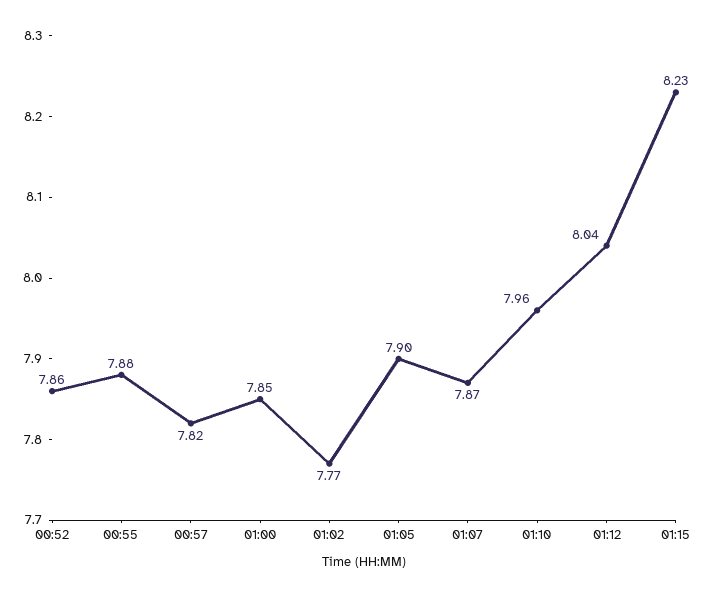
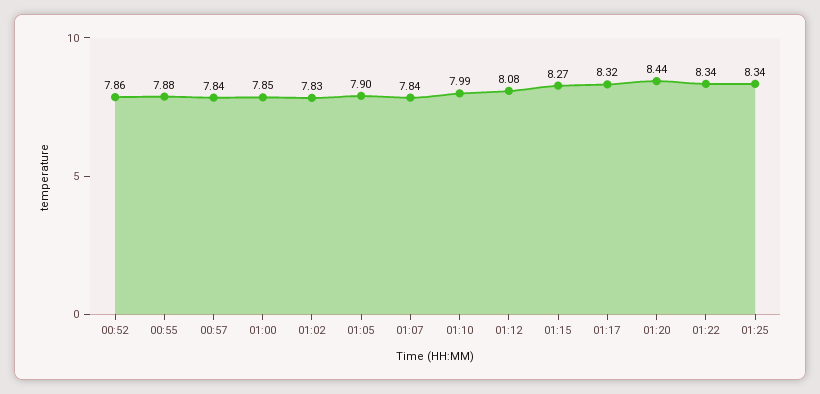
00:57: 7.82 -> 7.84
01:02: 7.77 -> 7.83
01:07: 7.87 -> 7.84
01:10: 7.96 -> 7.99
01:12: 8.04 -> 8.08
01:15: 8.23 -> 8.27
01:17: none -> 8.32
01:20: none -> 8.44
01:22: none -> 8.34
01:25: none -> 8.34

